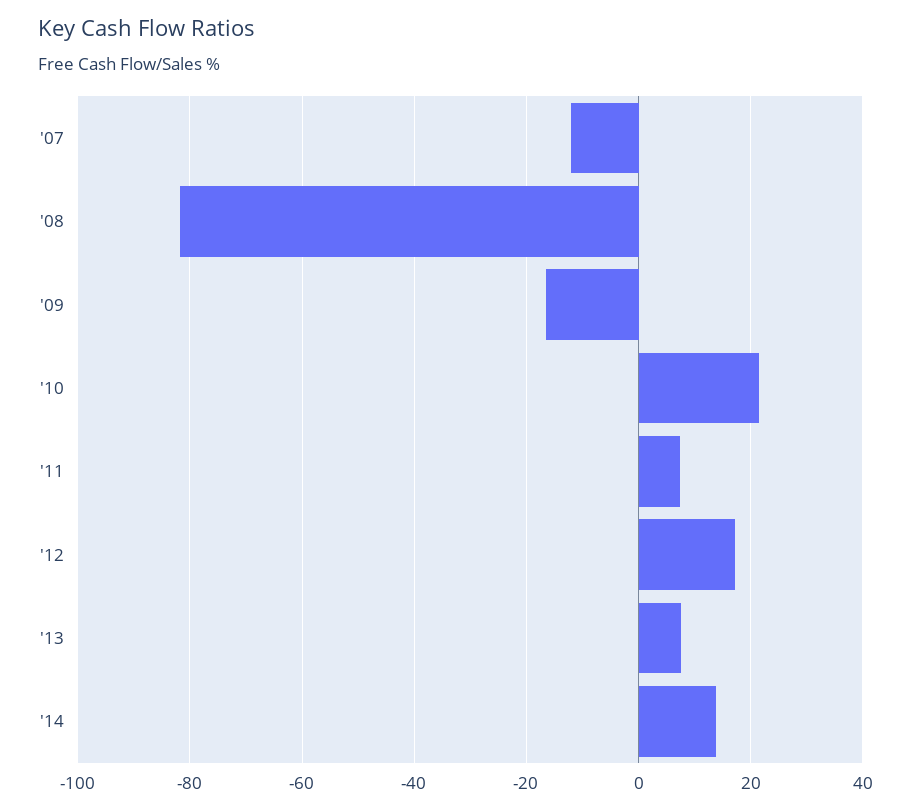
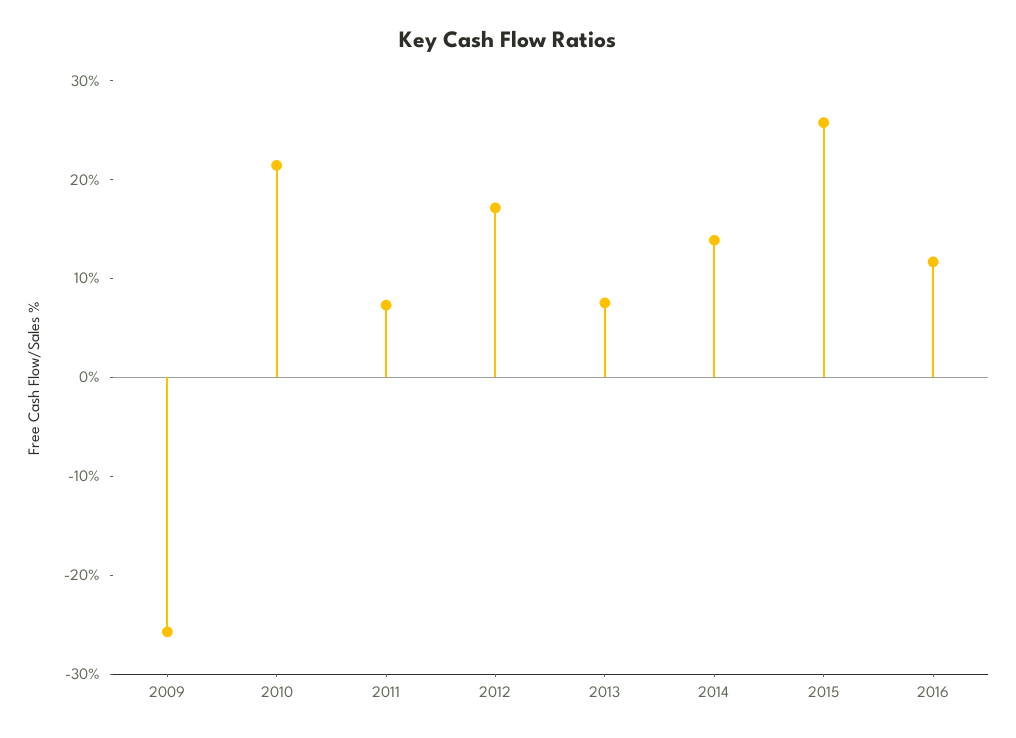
'07: -12 -> none
'08: -82 -> none
'09: -16 -> -26
2015: none -> 26
2016: none -> 12

